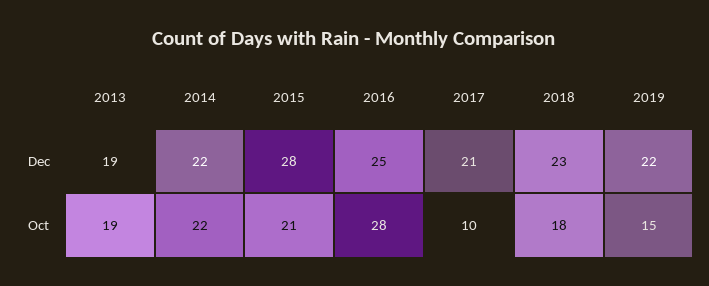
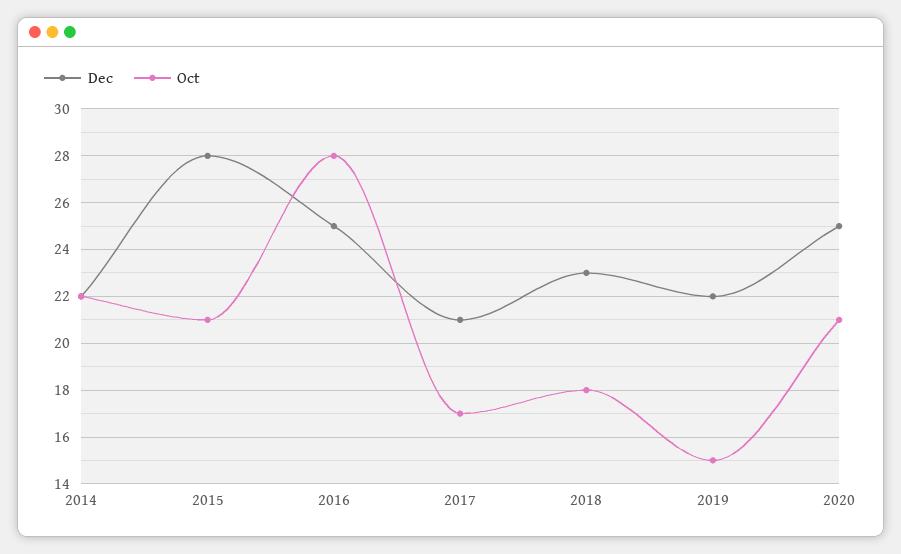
Dec, 2013: 19 -> none
Oct, 2013: 19 -> none
Oct, 2017: 10 -> 17
Dec, 2020: none -> 25
Oct, 2020: none -> 21

